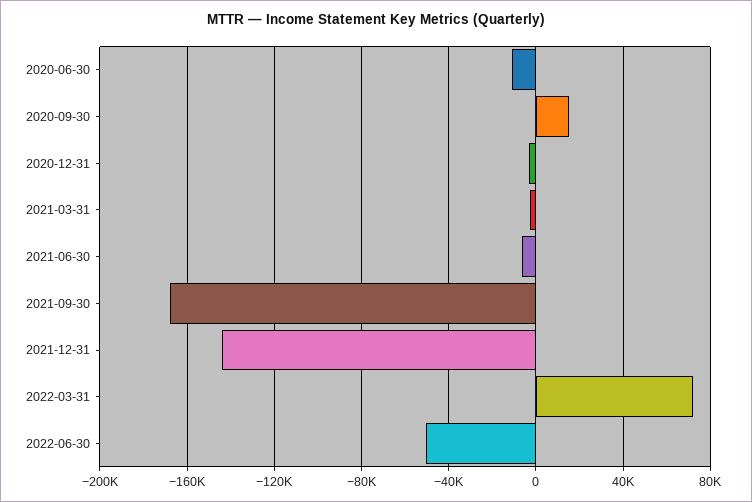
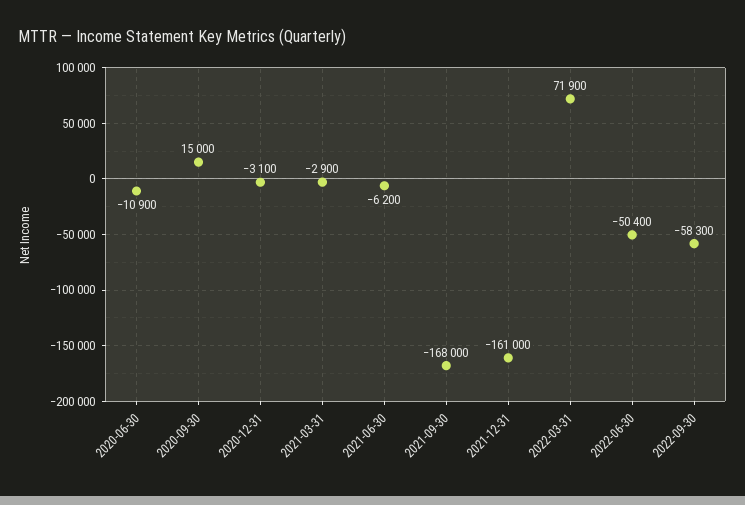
2021-12-31: -145000 -> -161000
2022-09-30: none -> -58300

